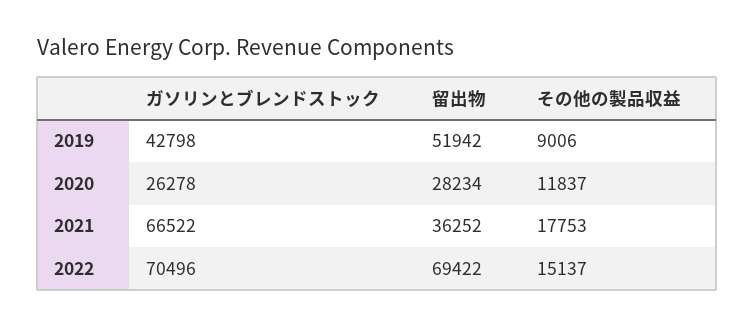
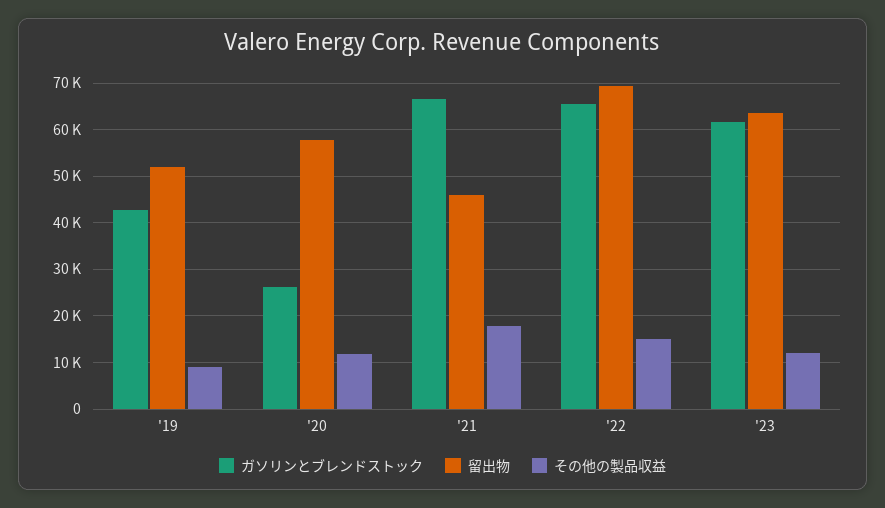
留出物, 2020: 28234 -> 58000
留出物, 2021: 36252 -> 46000
ガソリンとブレンドストック, 2022: 70496 -> 66000
ガソリンとブレンドストック, '23: none -> 62000
留出物, '23: none -> 64000
その他の製品収益, '23: none -> 12000

